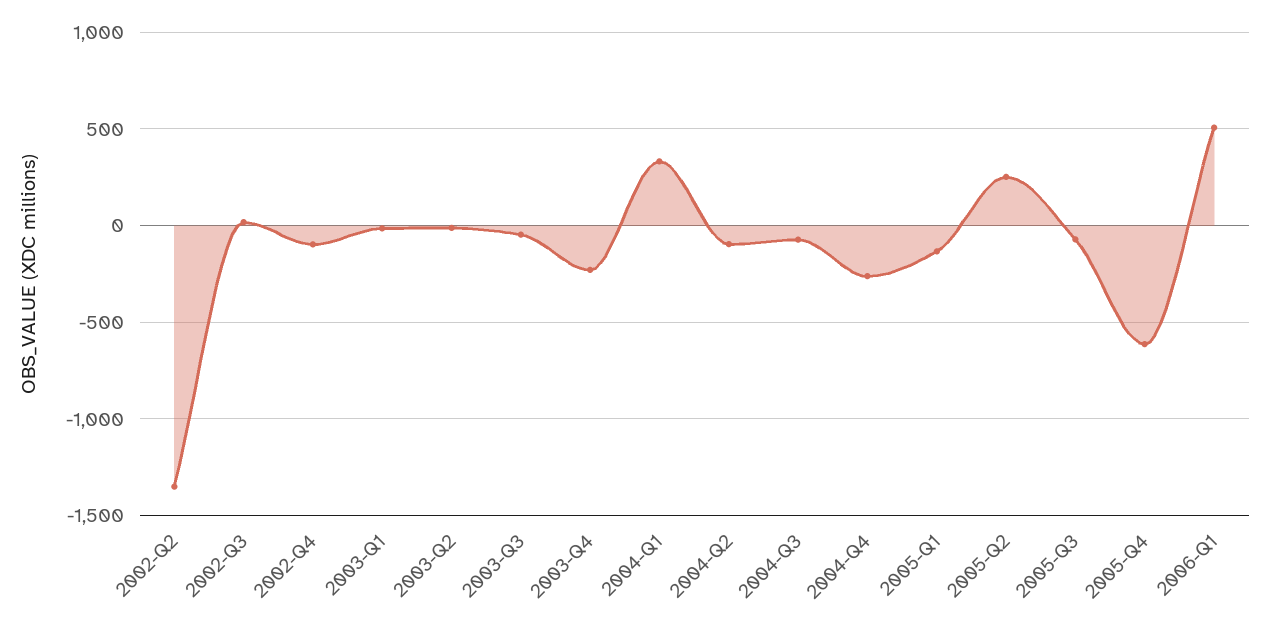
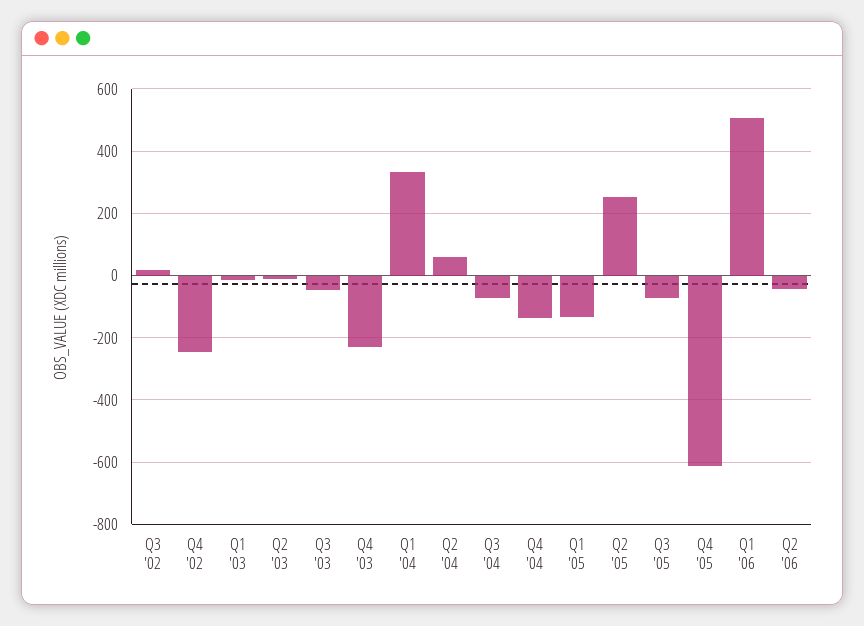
2002-Q2: -1350 -> none
2002-Q4: -100 -> -240
2004-Q2: -100 -> 60
2004-Q4: -250 -> -140
Q2 '06: none -> -40

